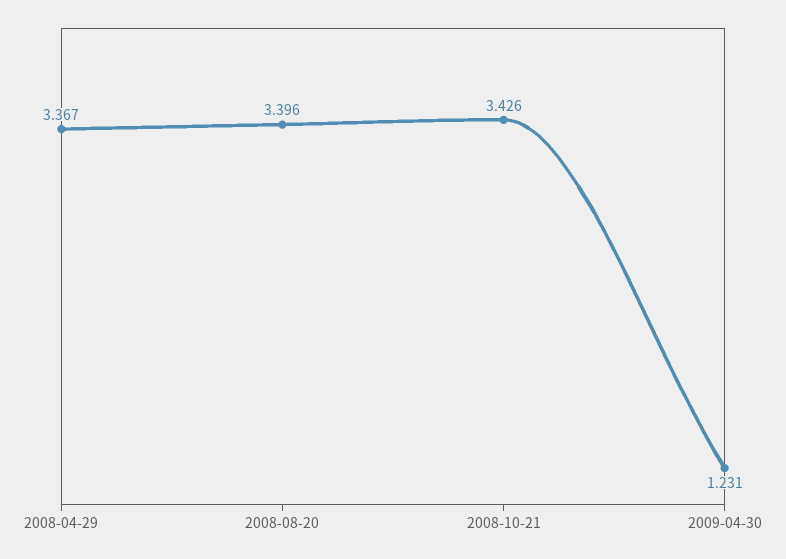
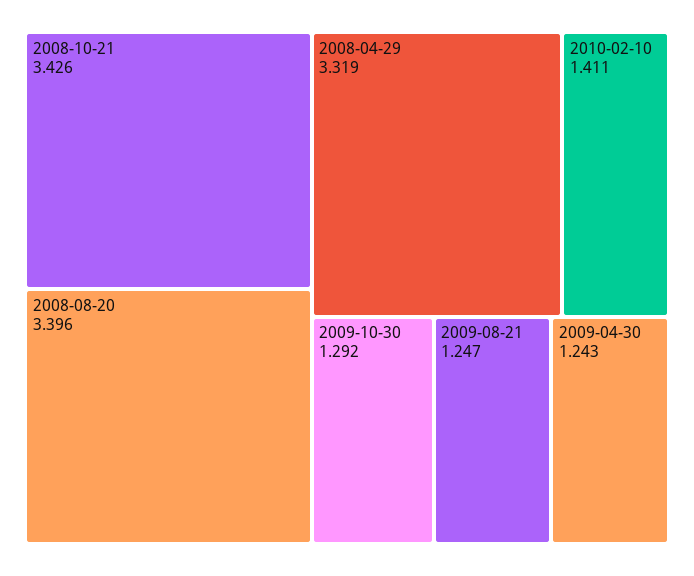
2008-04-29: 3.367 -> 3.319
2009-04-30: 1.231 -> 1.243
2010-02-10: none -> 1.411
2009-10-30: none -> 1.292
2009-08-21: none -> 1.247

